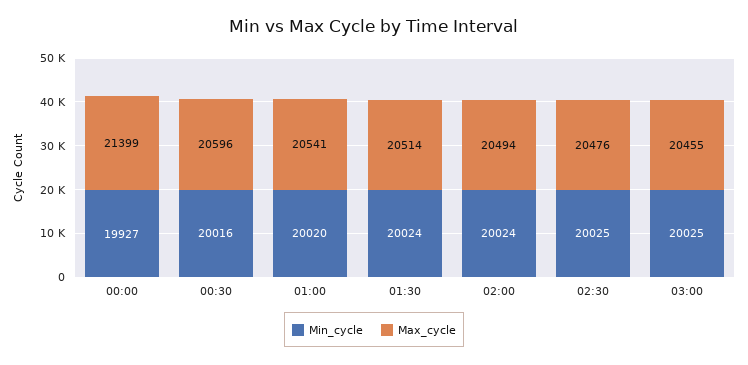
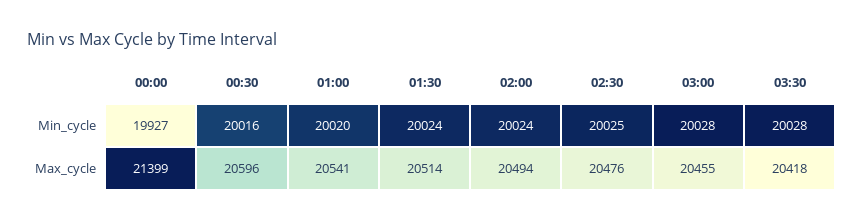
Min_cycle, 03:00: 20025 -> 20028
Min_cycle, 03:30: none -> 20028
Max_cycle, 03:30: none -> 20418

